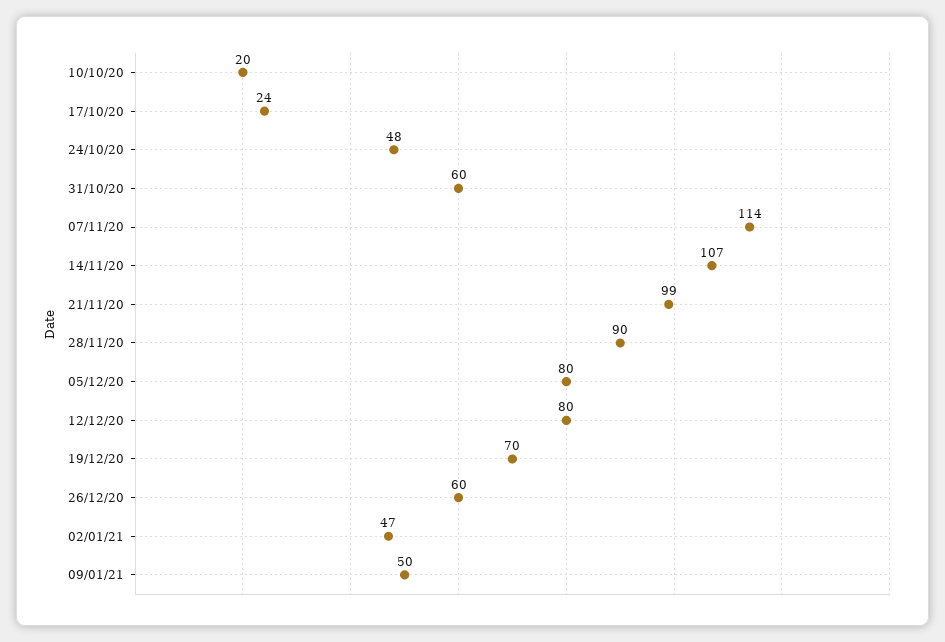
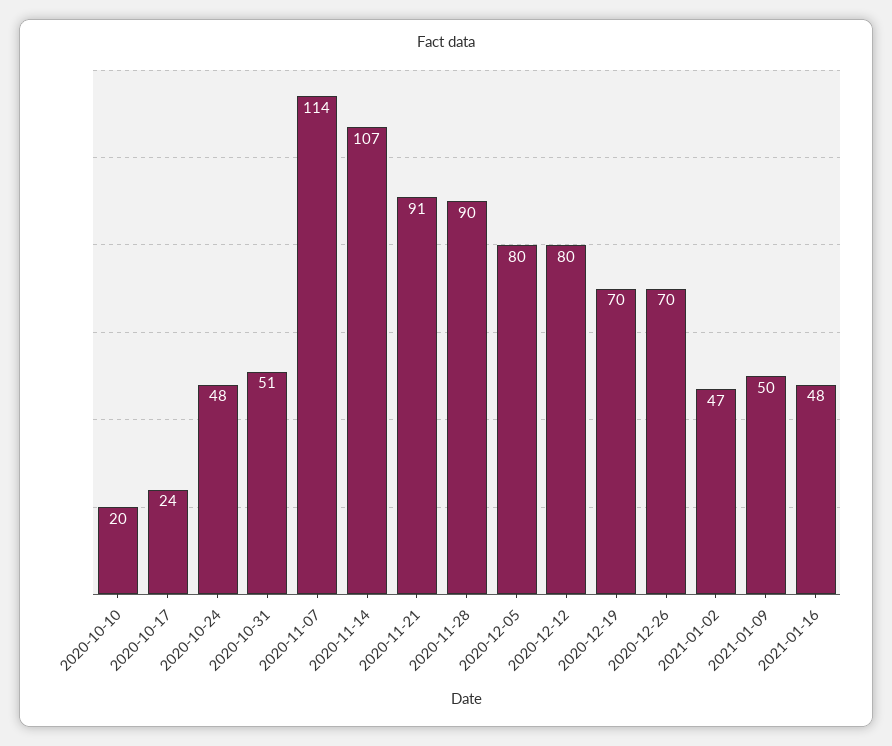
31/10/20: 60 -> 51
21/11/20: 99 -> 91
26/12/20: 60 -> 70
2021-01-16: none -> 48

